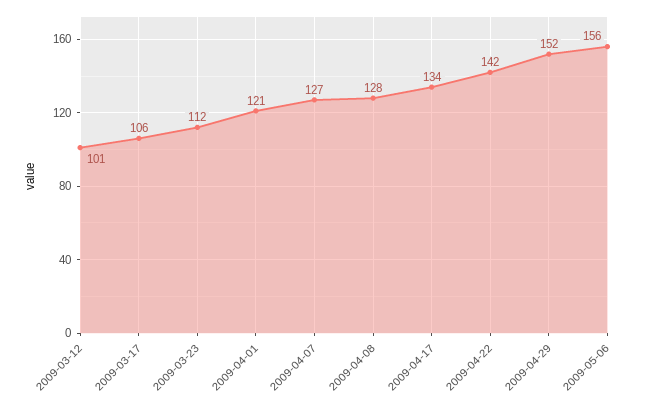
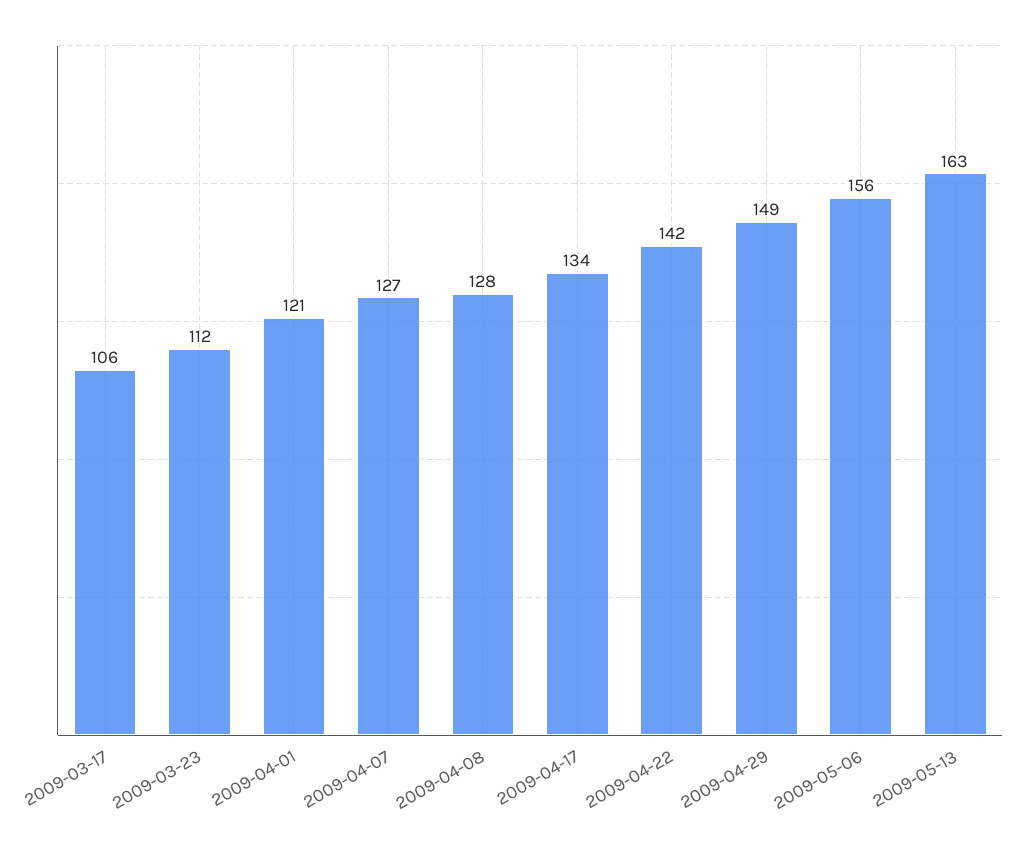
2009-03-12: 101 -> none
2009-04-29: 152 -> 149
2009-05-13: none -> 163

